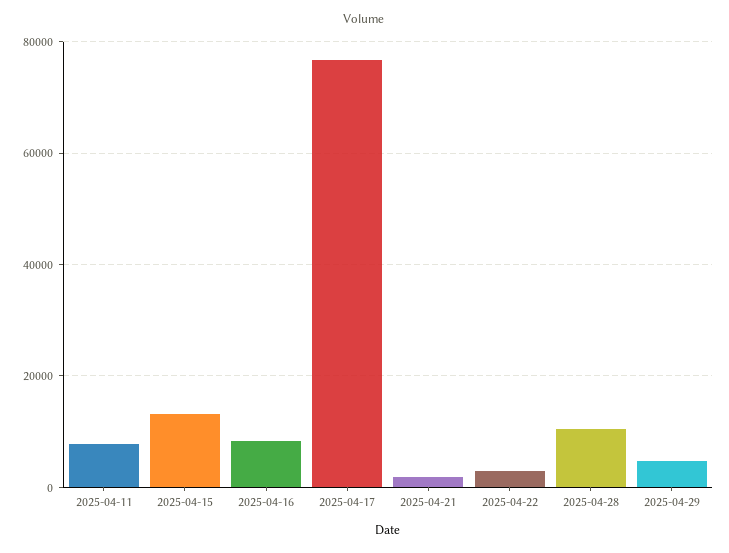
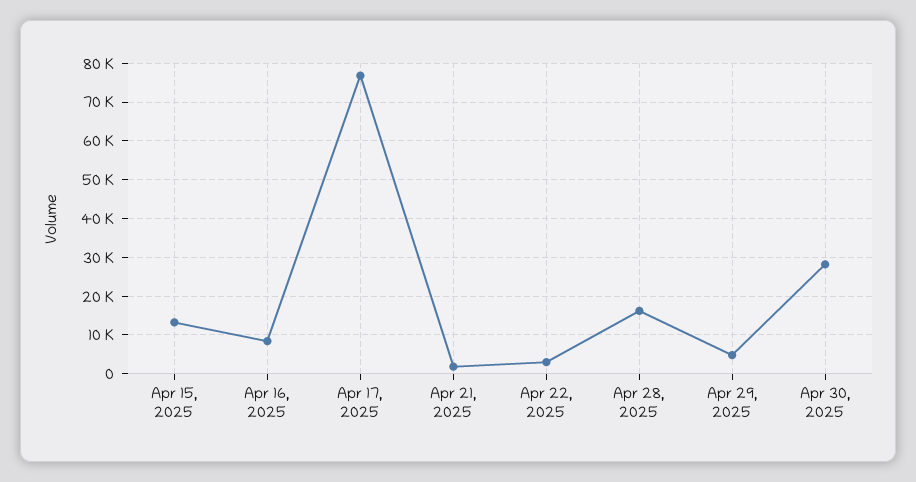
2025-04-11: 8000 -> none
2025-04-28: 10000 -> 16000
Apr 30, 2025: none -> 28000

